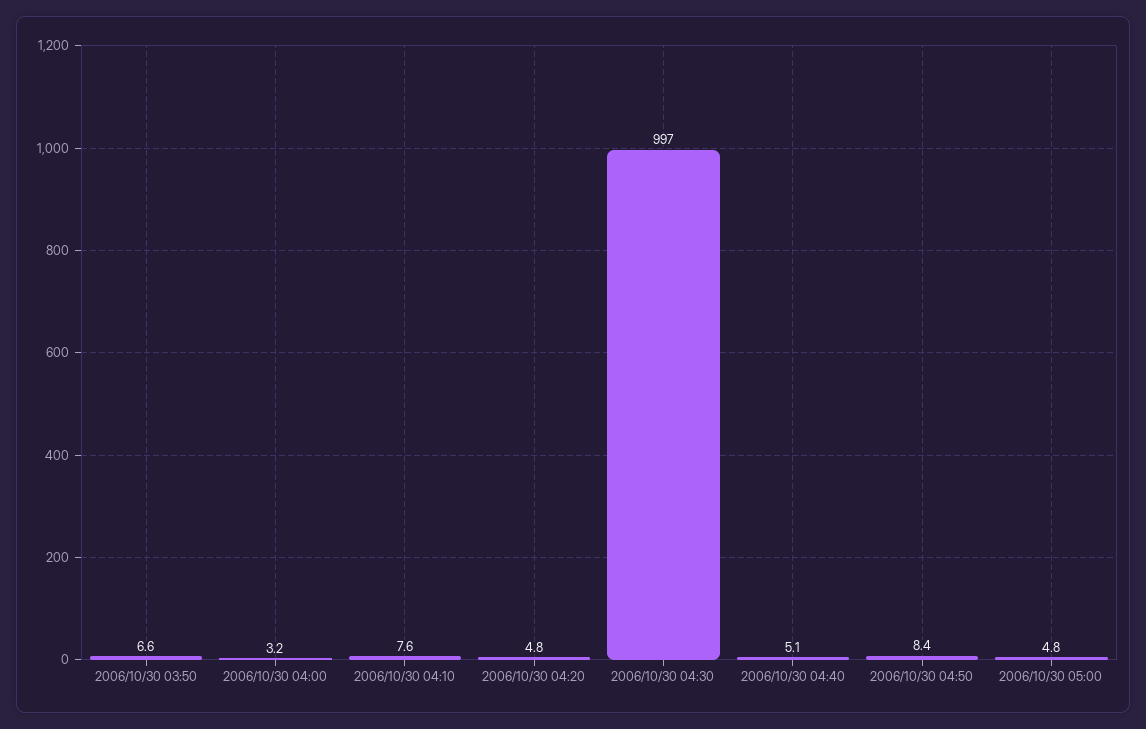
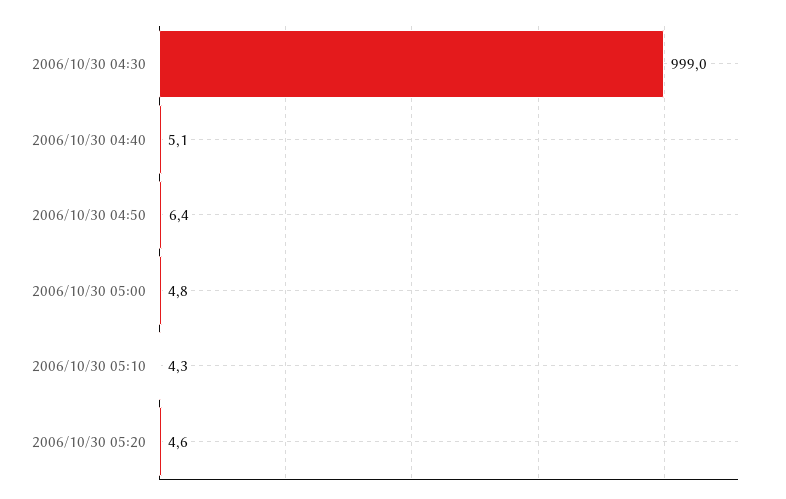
2006/10/30 03:50: 6.6 -> none
2006/10/30 04:00: 3.2 -> none
2006/10/30 04:10: 7.6 -> none
2006/10/30 04:20: 4.8 -> none
2006/10/30 04:30: 997 -> 999
2006/10/30 04:50: 8.4 -> 6.4
2006/10/30 05:10: none -> 4.3
2006/10/30 05:20: none -> 4.6

